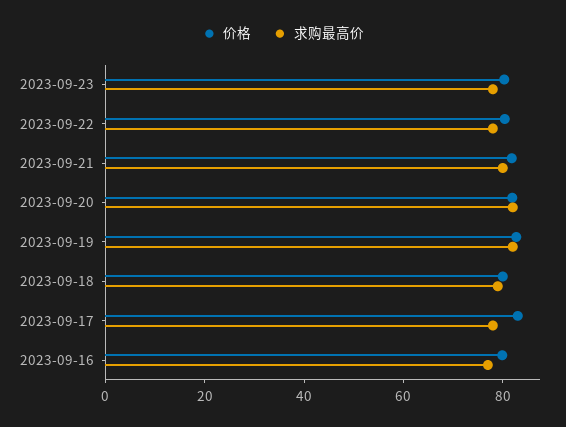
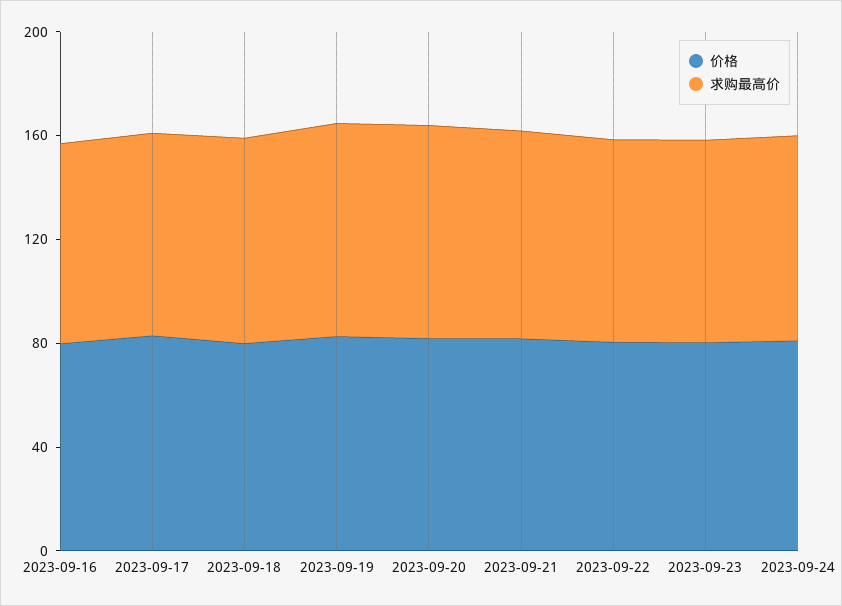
价格, 2023-09-24: none -> 80
求购最高价, 2023-09-24: none -> 80

